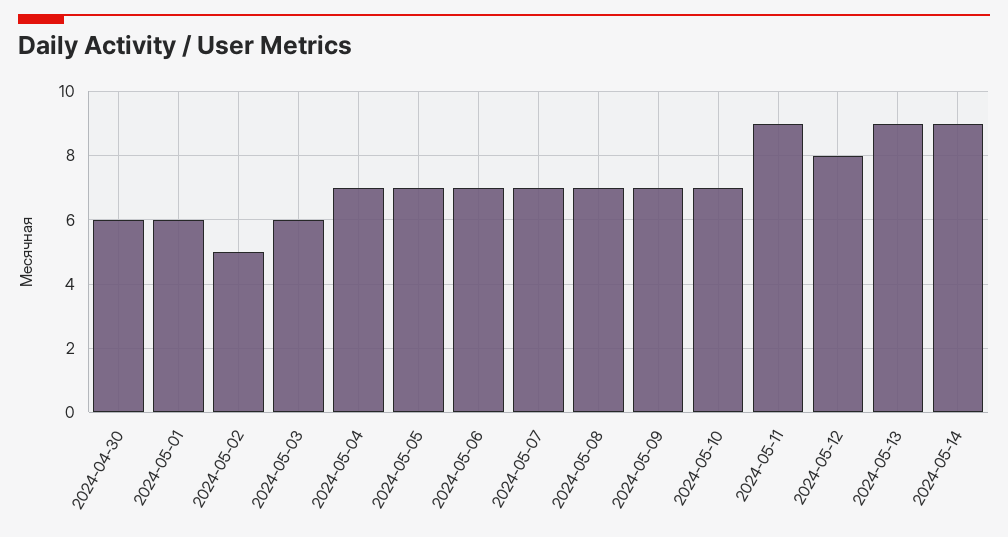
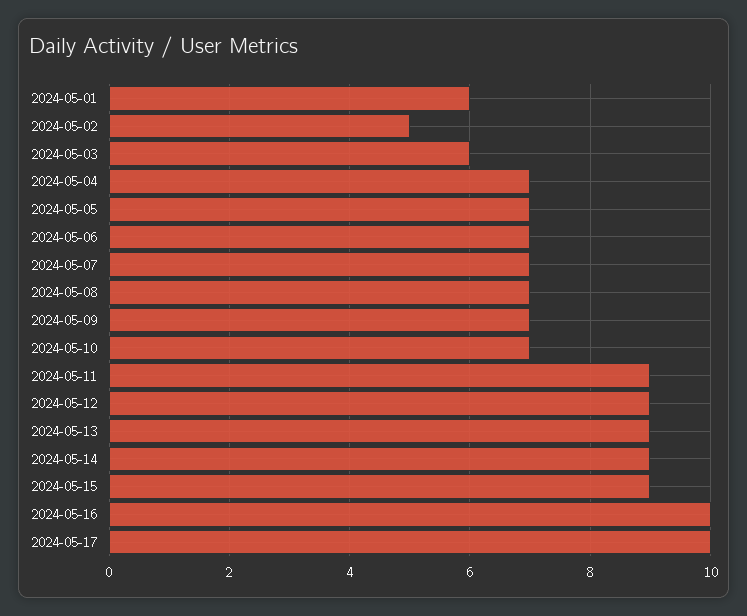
2024-04-30: 6 -> none
2024-05-12: 8 -> 9
2024-05-15: none -> 9
2024-05-16: none -> 10
2024-05-17: none -> 10

